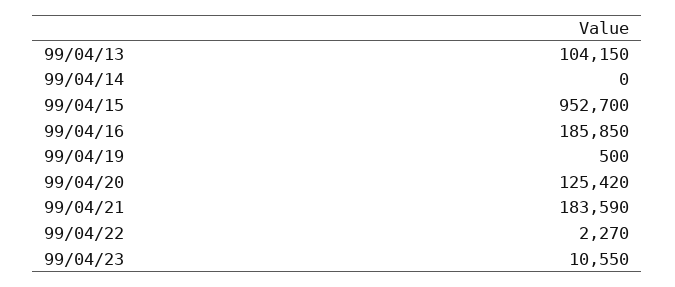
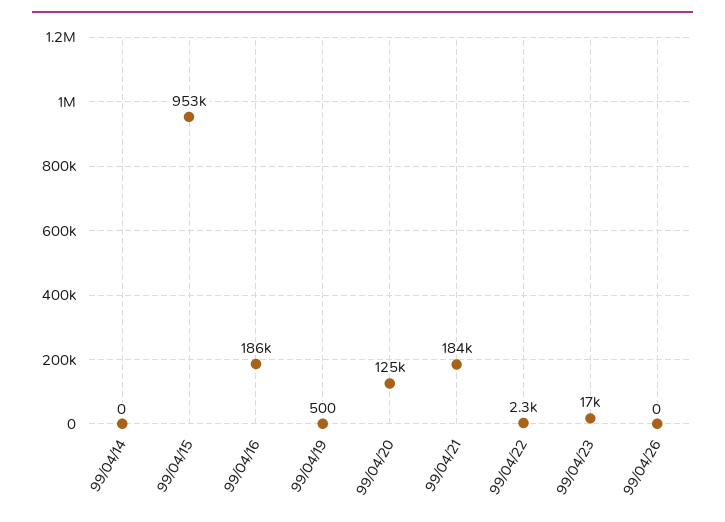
99/04/13: 104150 -> none
99/04/23: 10550 -> 17000
99/04/26: none -> 0

